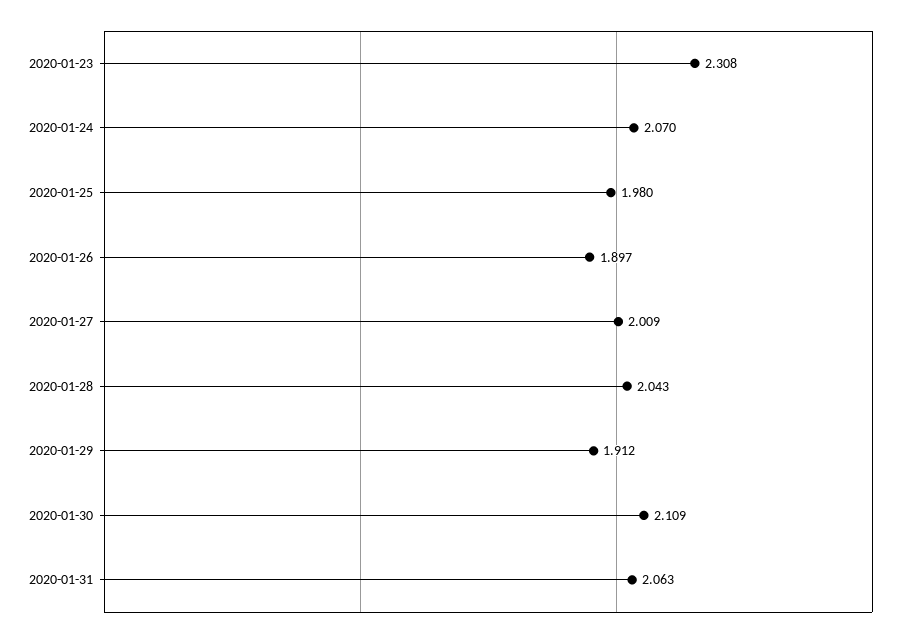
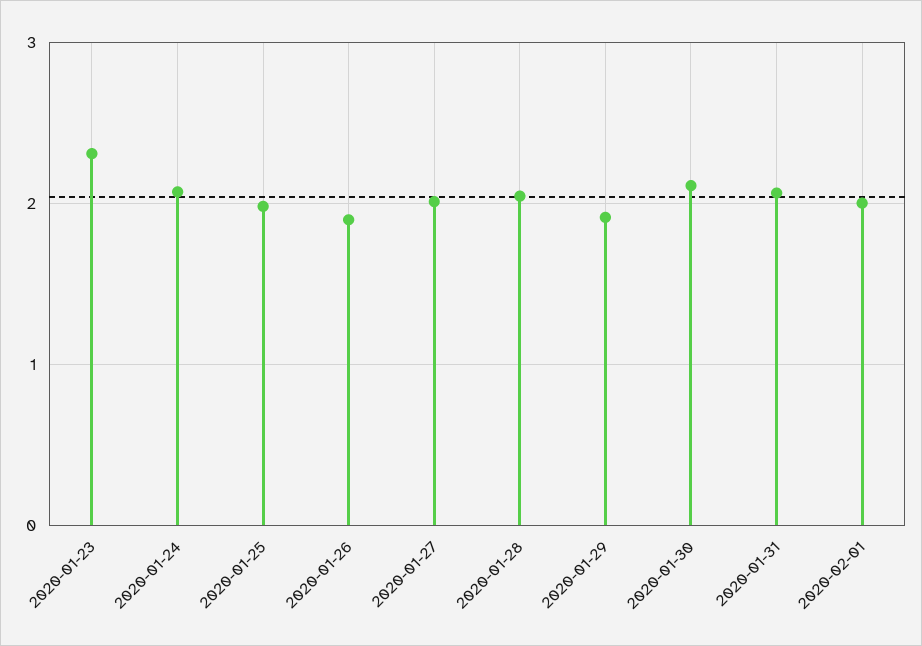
2020-02-01: none -> 2

